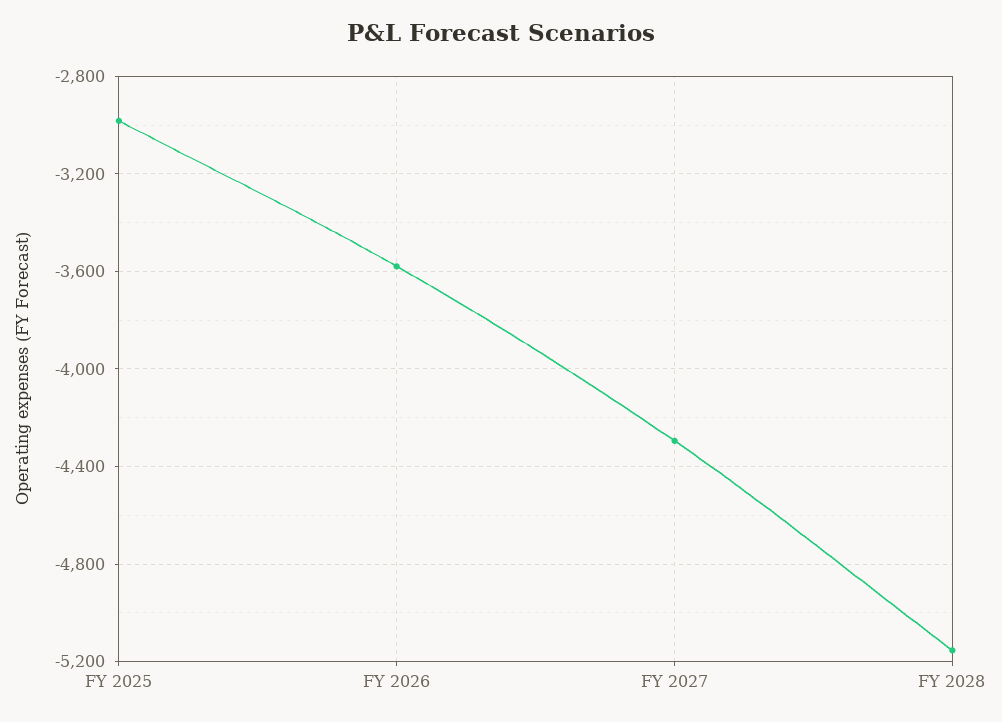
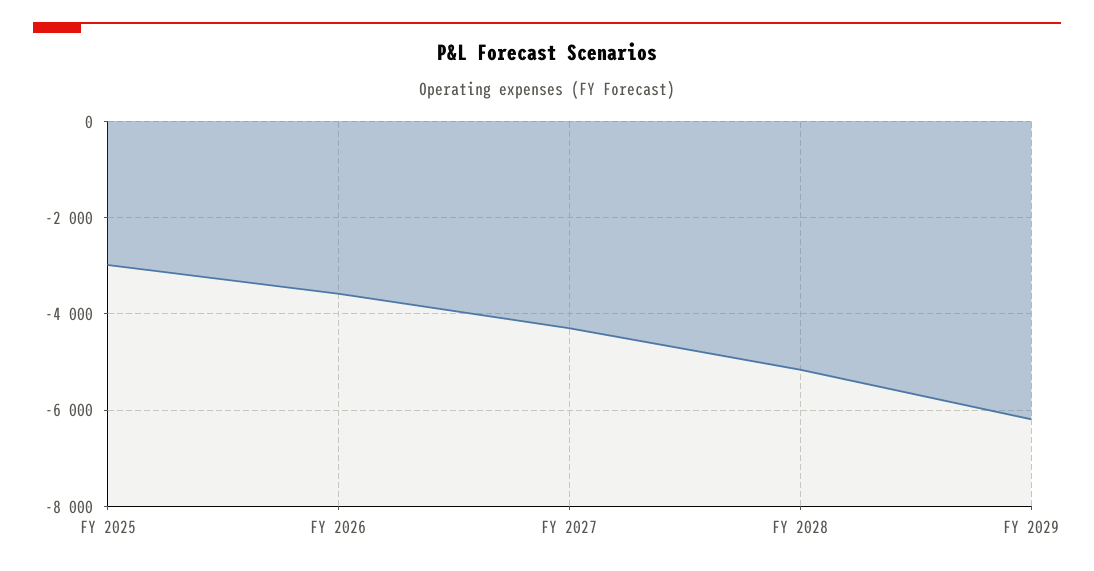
FY 2029: none -> -6200

